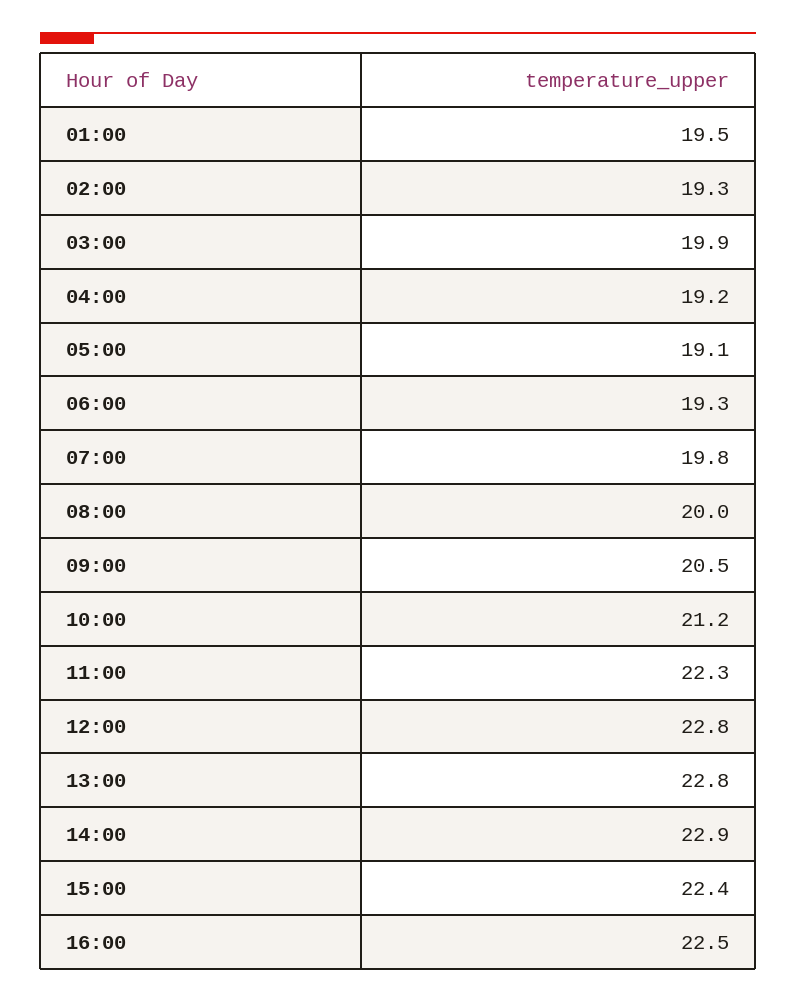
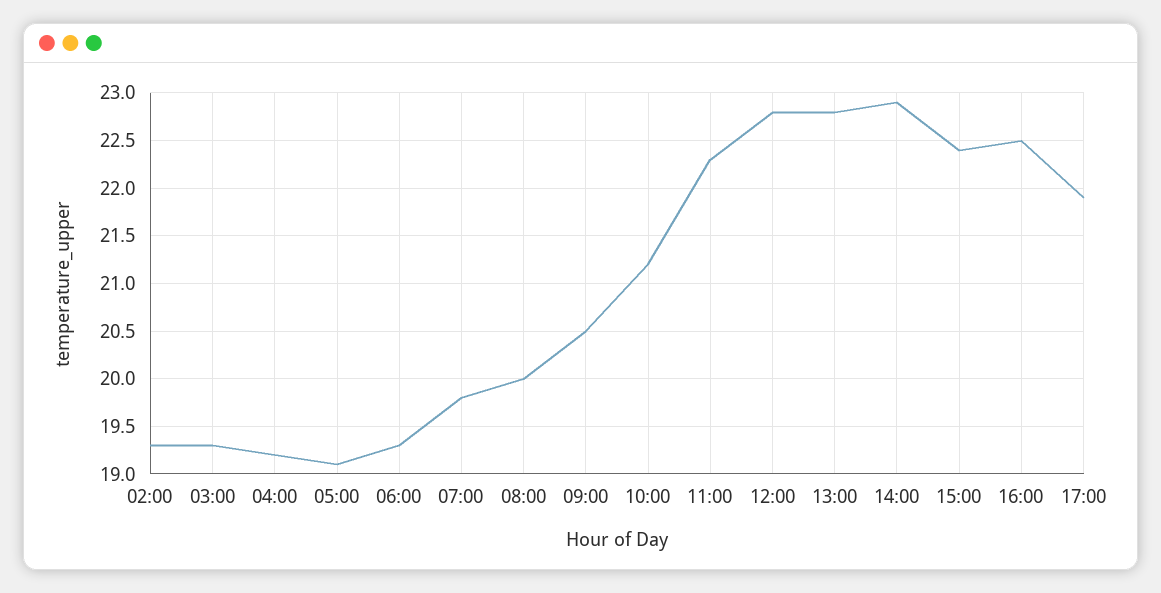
01:00: 19.5 -> none
03:00: 19.9 -> 19.3
17:00: none -> 21.9

